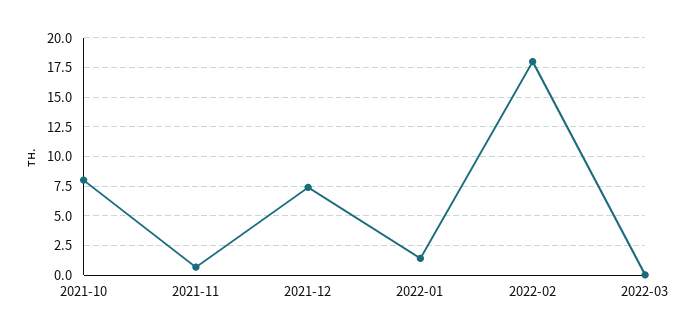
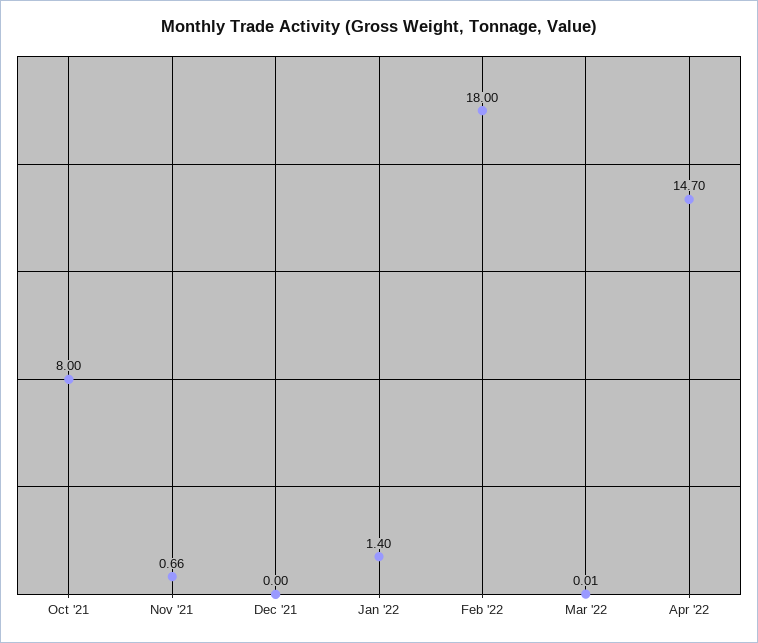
2021-12: 7.5 -> 0
Apr '22: none -> 14.7

